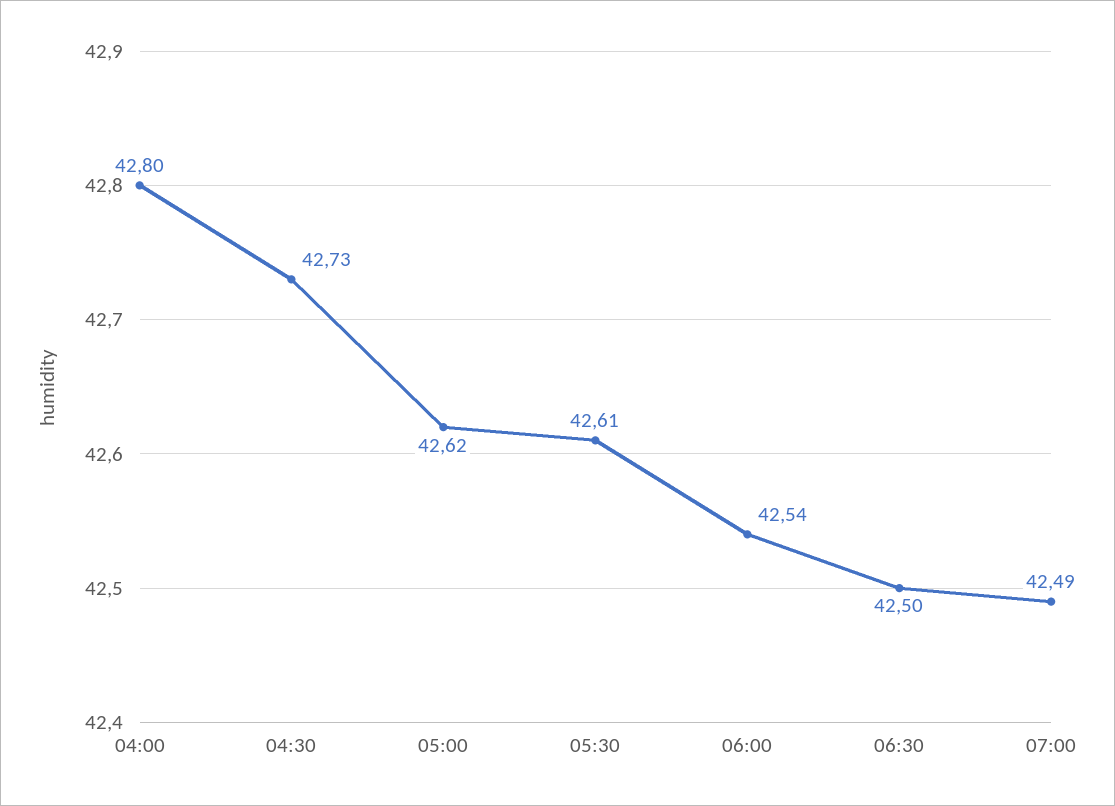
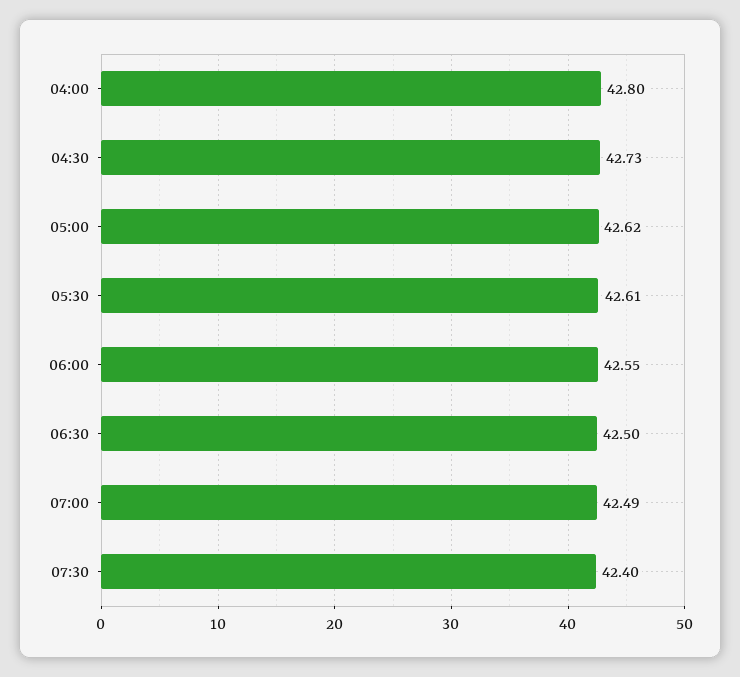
06:00: 42.54 -> 42.55
07:30: none -> 42.4

